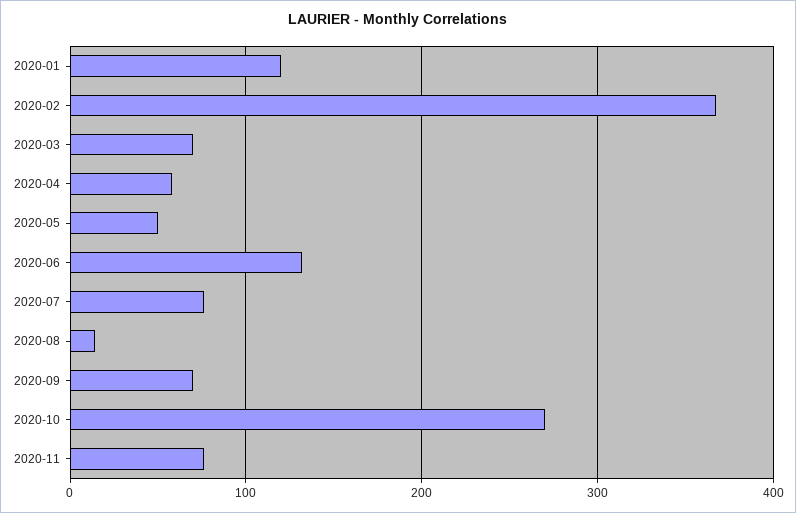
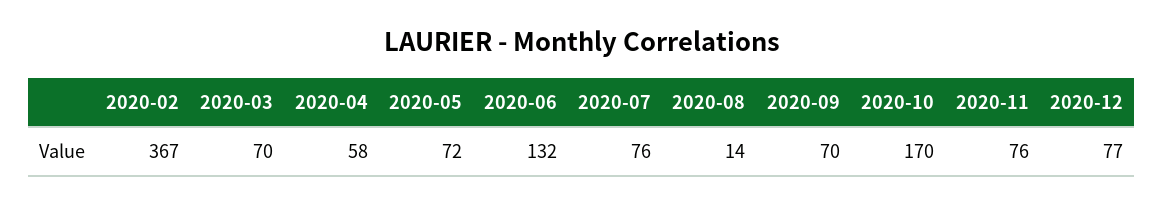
2020-01: 120 -> none
2020-05: 50 -> 72
2020-10: 270 -> 170
2020-12: none -> 77

